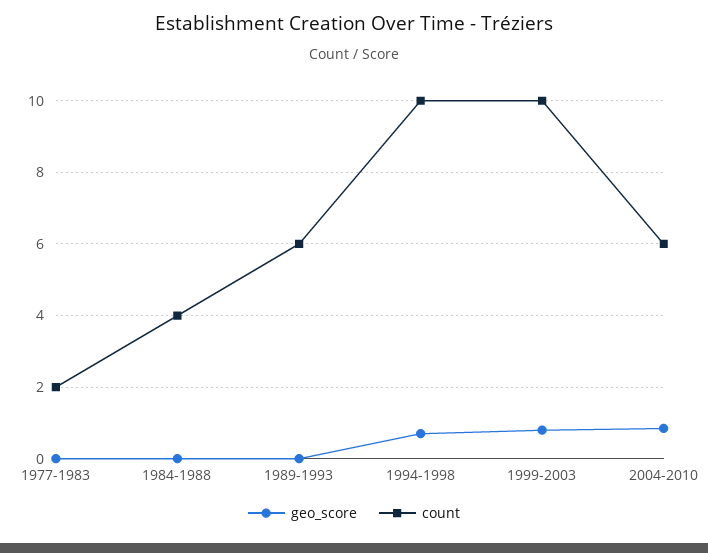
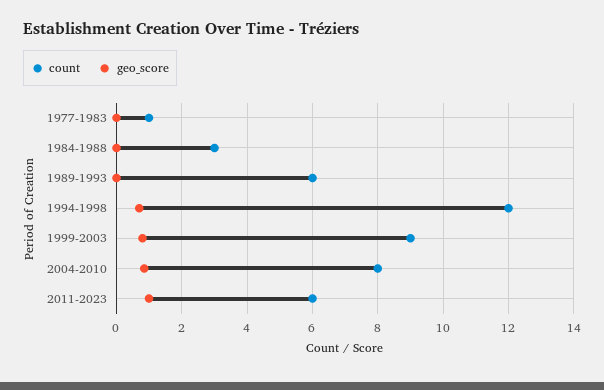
count, 1977-1983: 2 -> 1
count, 1984-1988: 4 -> 3
count, 1994-1998: 10 -> 12
count, 1999-2003: 10 -> 9
count, 2004-2010: 6 -> 8
count, 2011-2023: none -> 6
geo_score, 2011-2023: none -> 1

